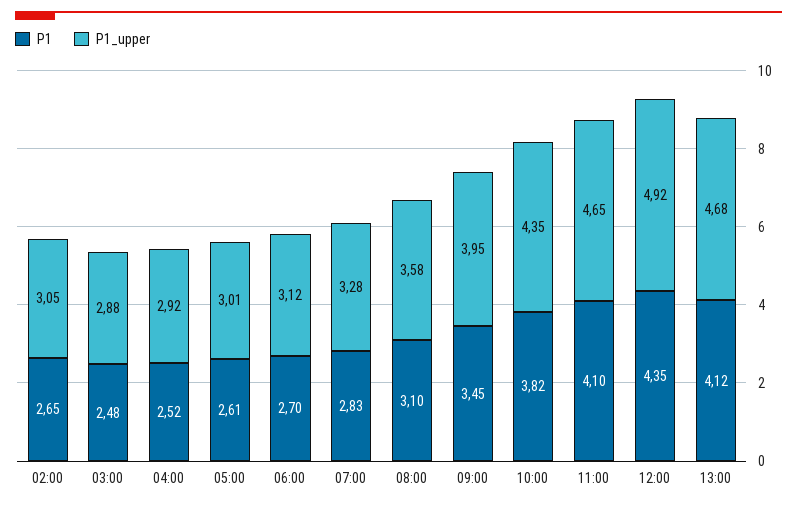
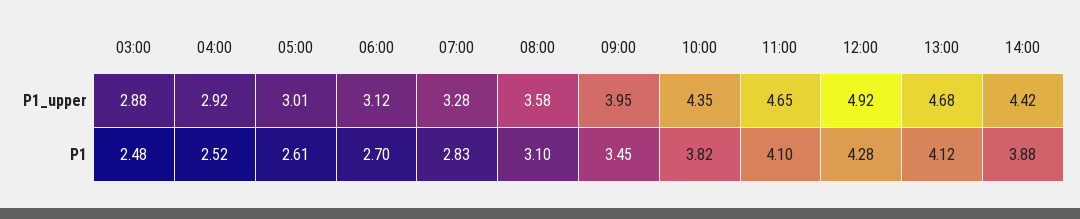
P1, 02:00: 2.65 -> none
P1_upper, 02:00: 3.05 -> none
P1, 12:00: 4.35 -> 4.28
P1_upper, 14:00: none -> 4.42
P1, 14:00: none -> 3.88

